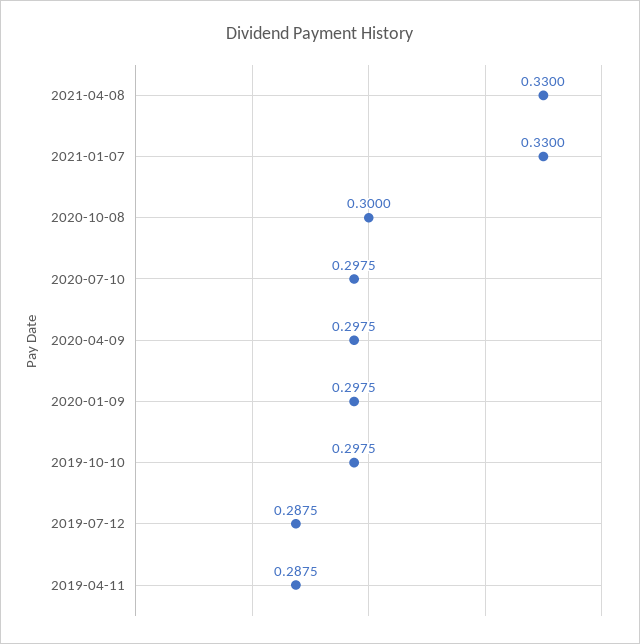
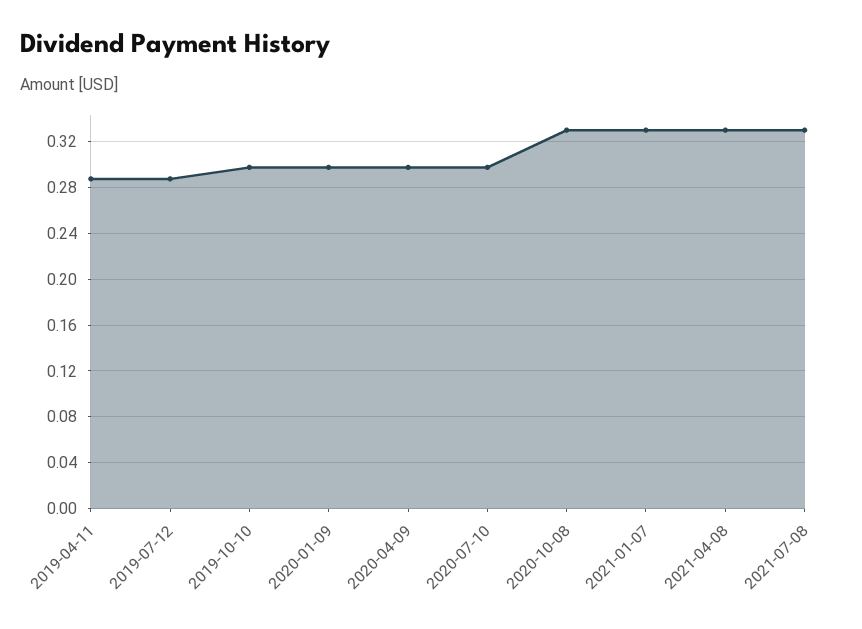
2020-10-08: 0.3 -> 0.33
2021-07-08: none -> 0.33

